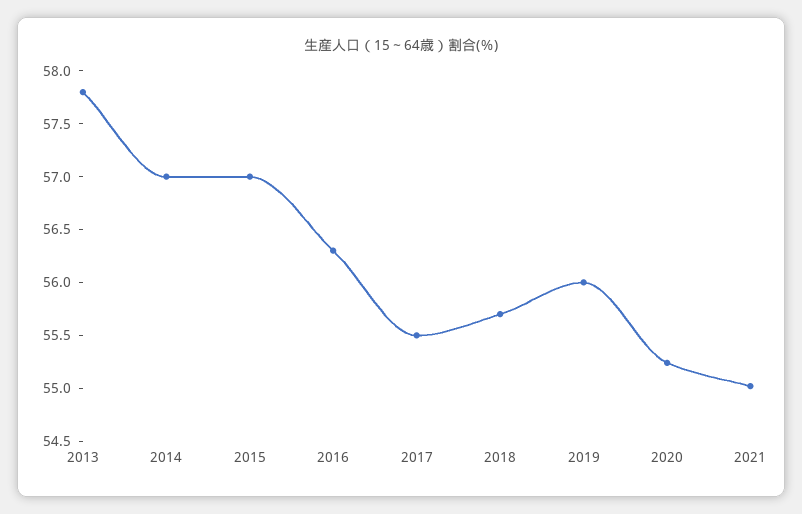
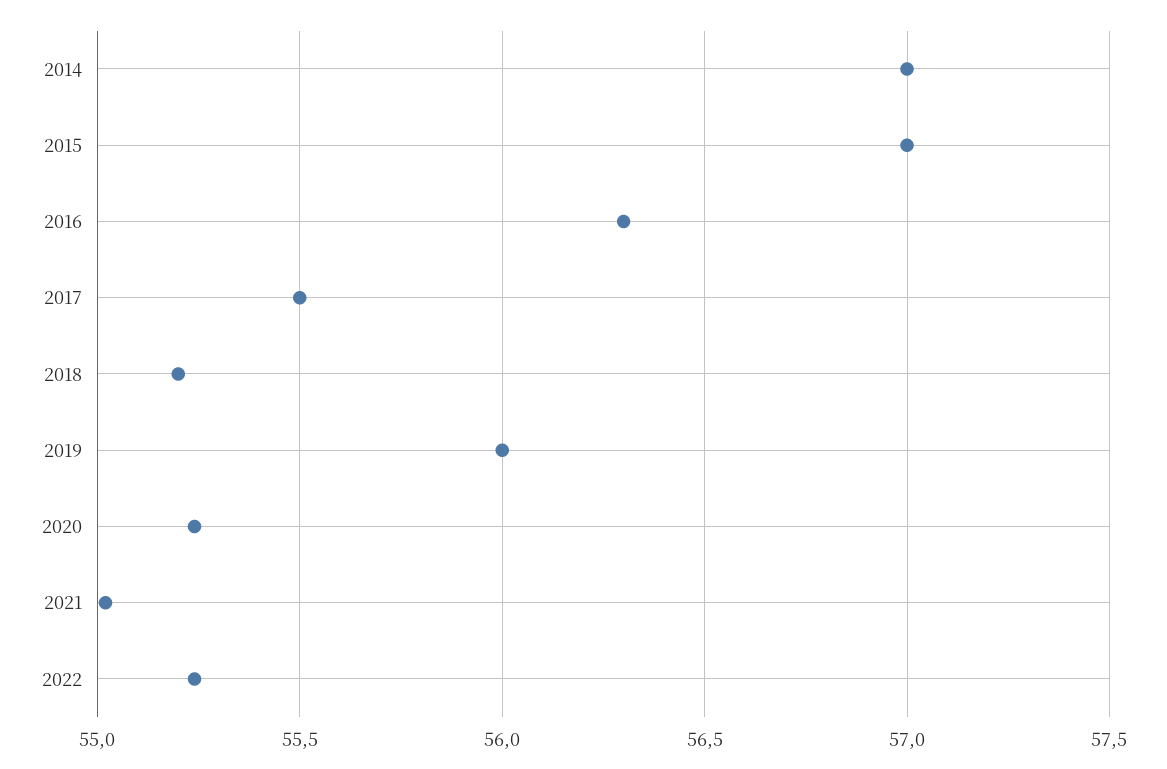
2013: 57.8 -> none
2018: 55.7 -> 55.2
2022: none -> 55.25

